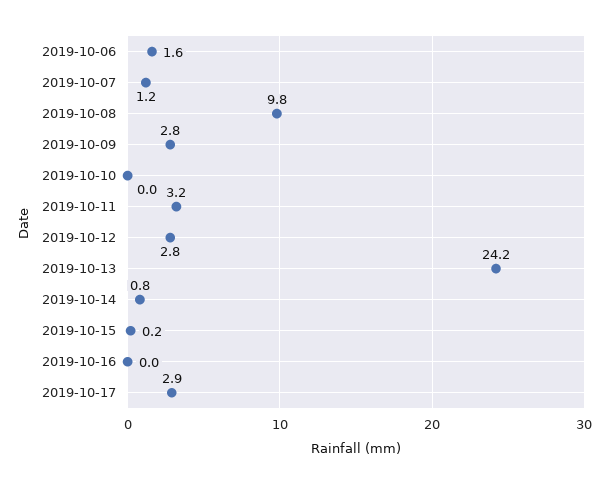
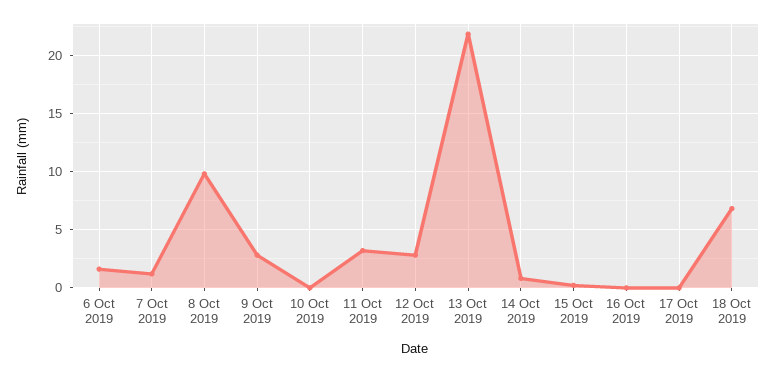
2019-10-13: 24.2 -> 22
2019-10-17: 2.9 -> 0
18 Oct 2019: none -> 7

